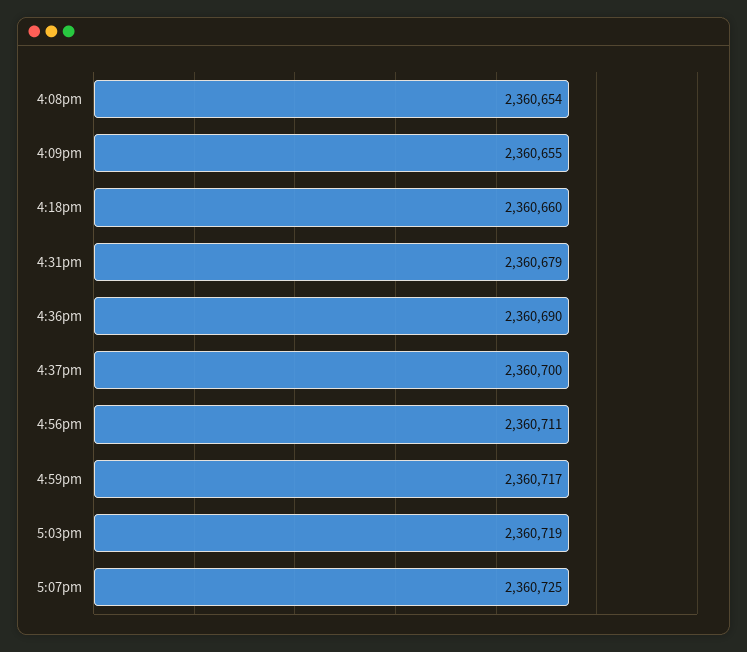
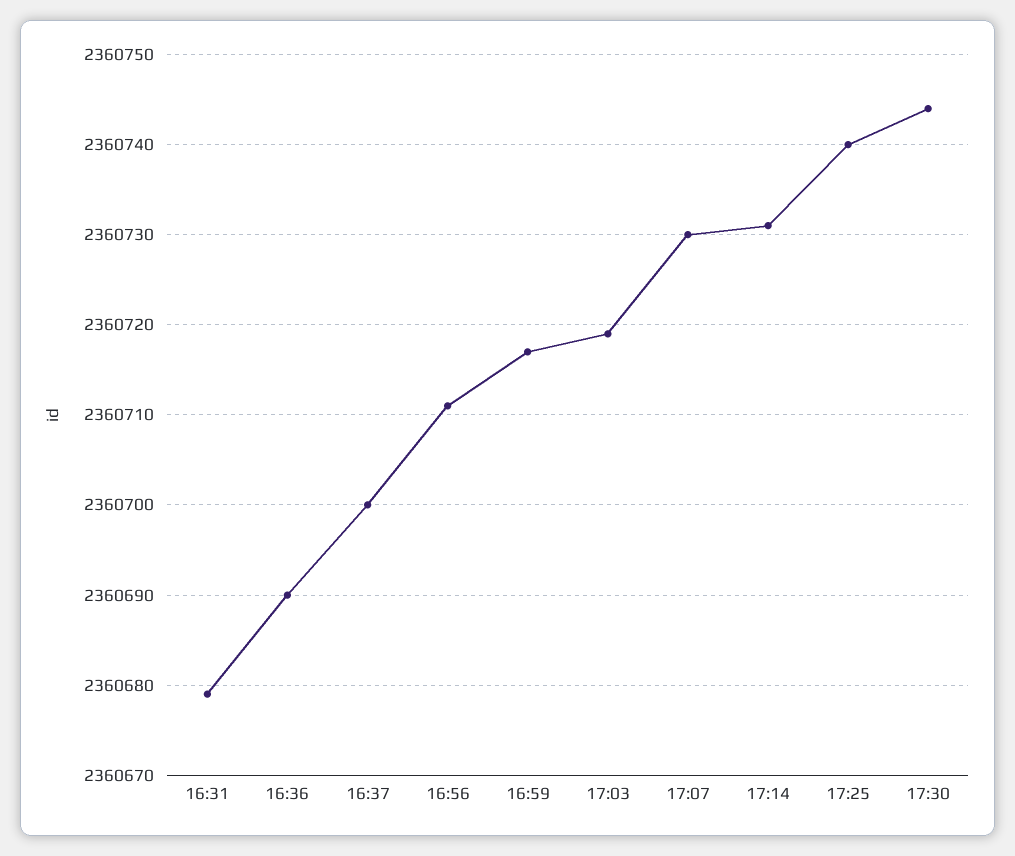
4:08pm: 2360654 -> none
4:09pm: 2360655 -> none
4:18pm: 2360660 -> none
5:07pm: 2360725 -> 2360730
17:14: none -> 2360731
17:25: none -> 2360740
17:30: none -> 2360744

